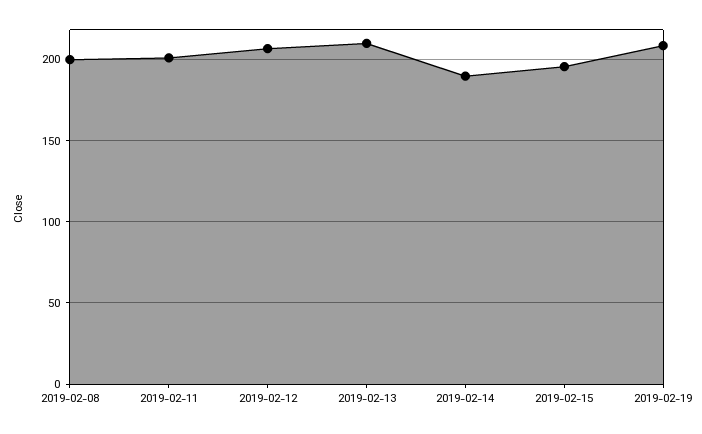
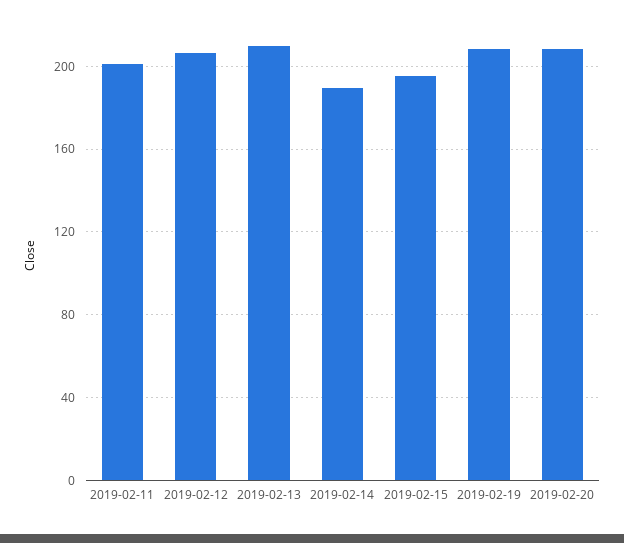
2019-02-08: 200 -> none
2019-02-20: none -> 210

